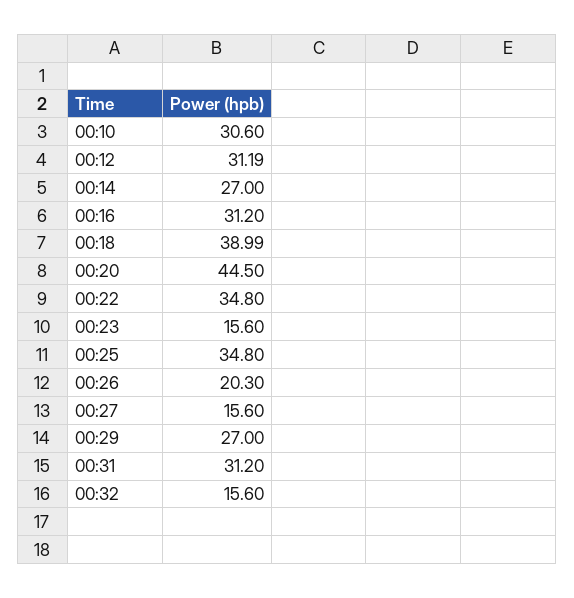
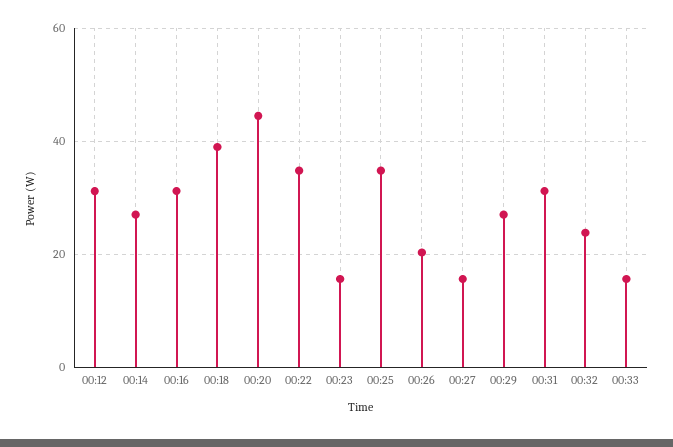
00:10: 30.6 -> none
00:32: 15.6 -> 24
00:33: none -> 16

